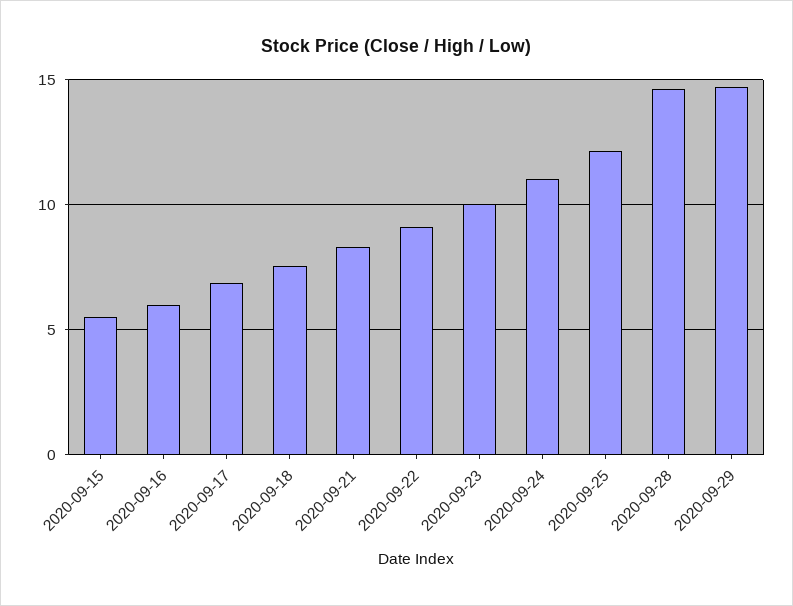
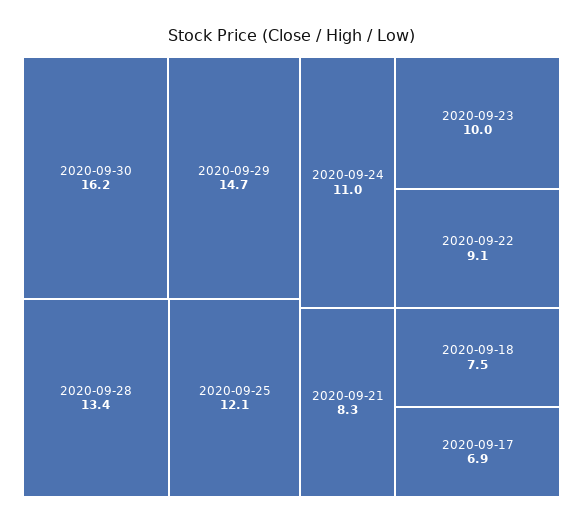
2020-09-15: 5.5 -> none
2020-09-16: 6 -> none
2020-09-28: 14.5 -> 13.4
2020-09-30: none -> 16.2

